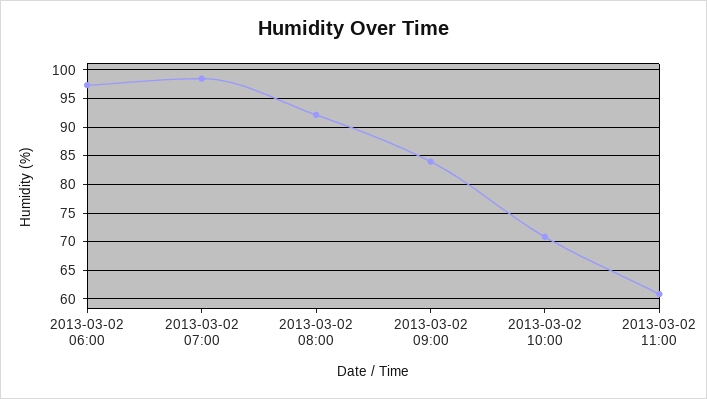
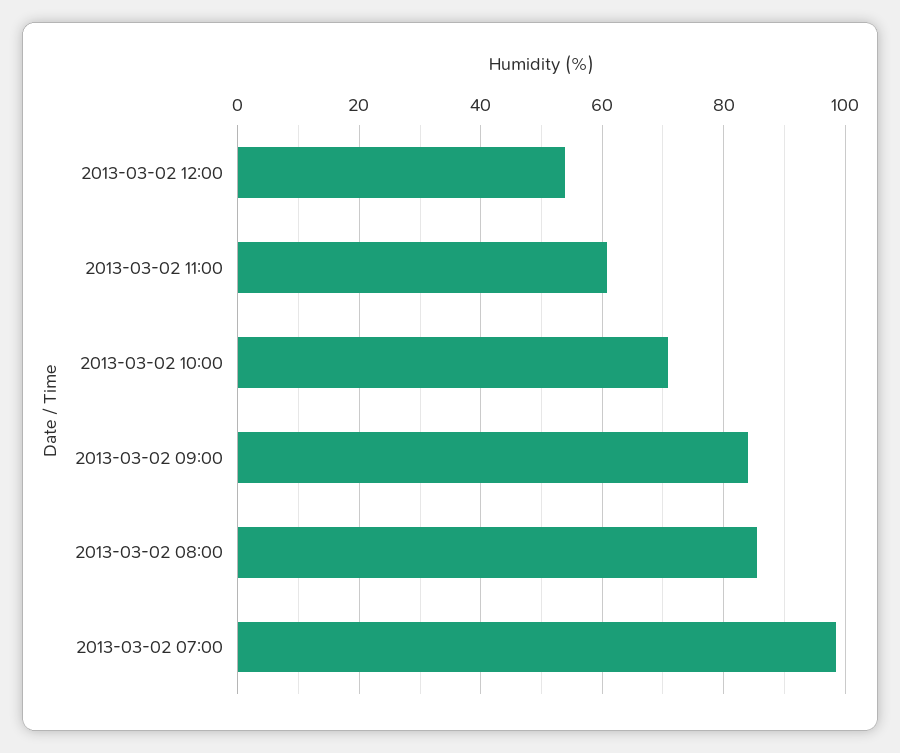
2013-03-02 06:00: 97.5 -> none
2013-03-02 08:00: 92.5 -> 86
2013-03-02 12:00: none -> 54

